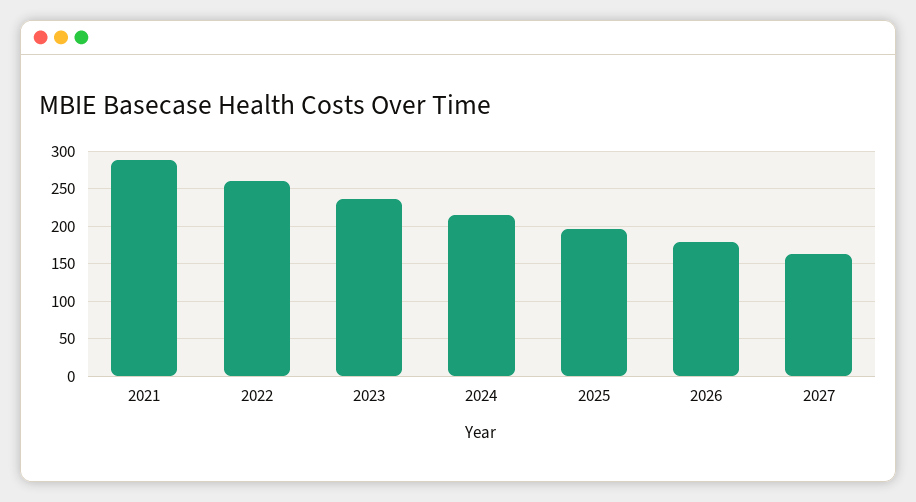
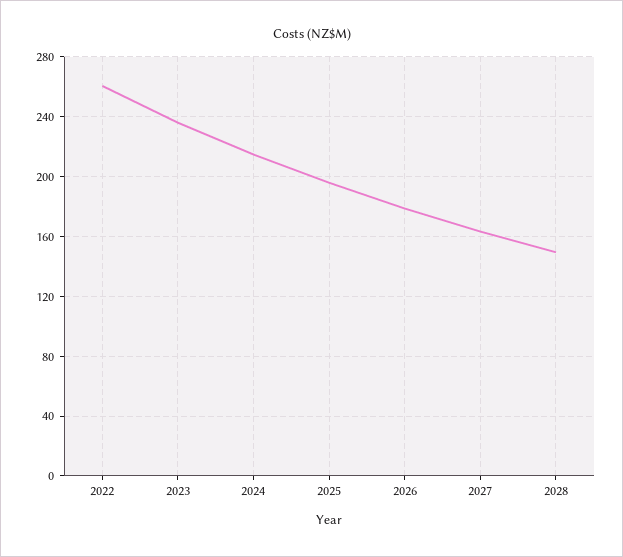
2021: 290 -> none
2028: none -> 150

